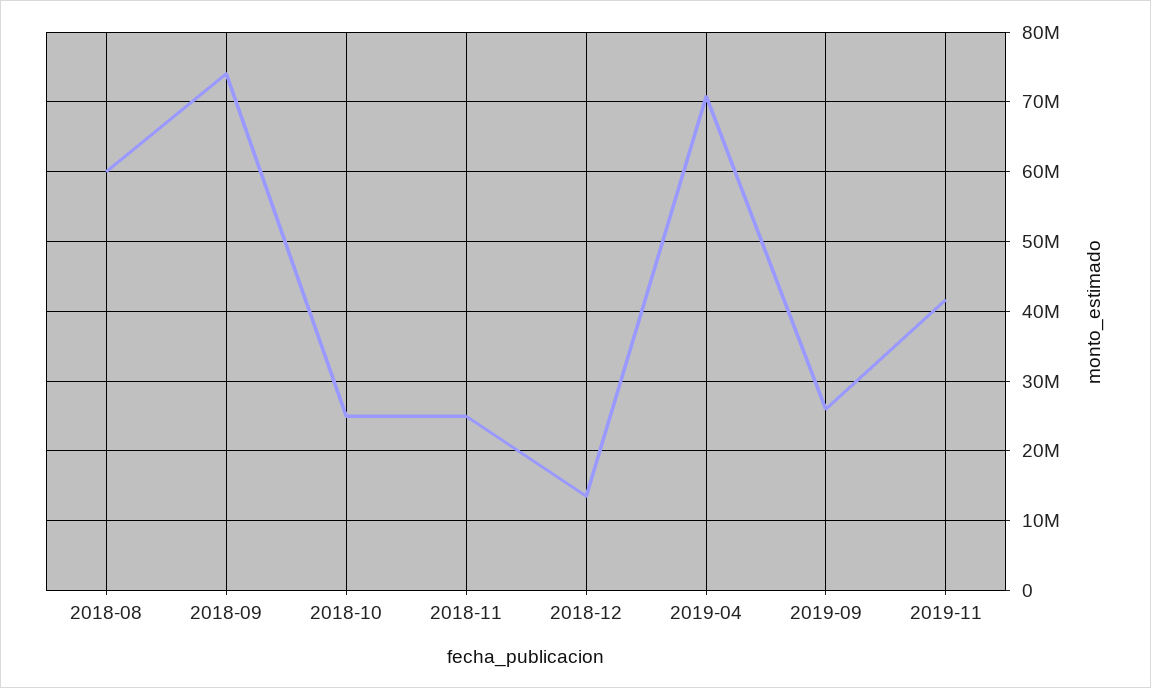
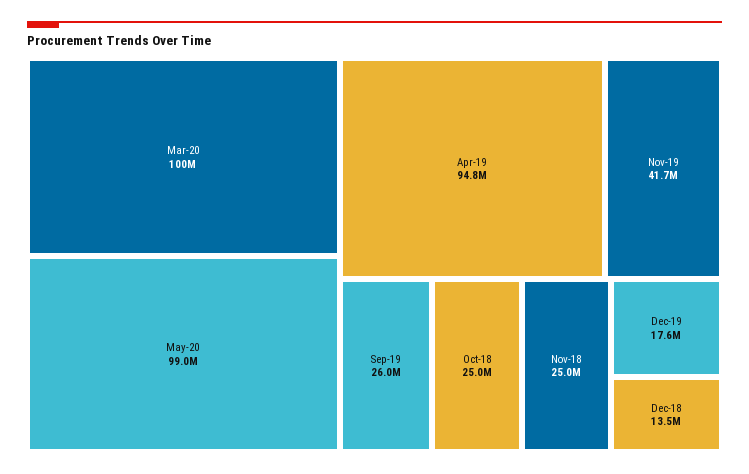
2018-08: 60000000 -> none
2018-09: 74000000 -> none
2019-04: 71000000 -> 94800000
Mar-20: none -> 100000000
May-20: none -> 99000000
Dec-19: none -> 17600000

